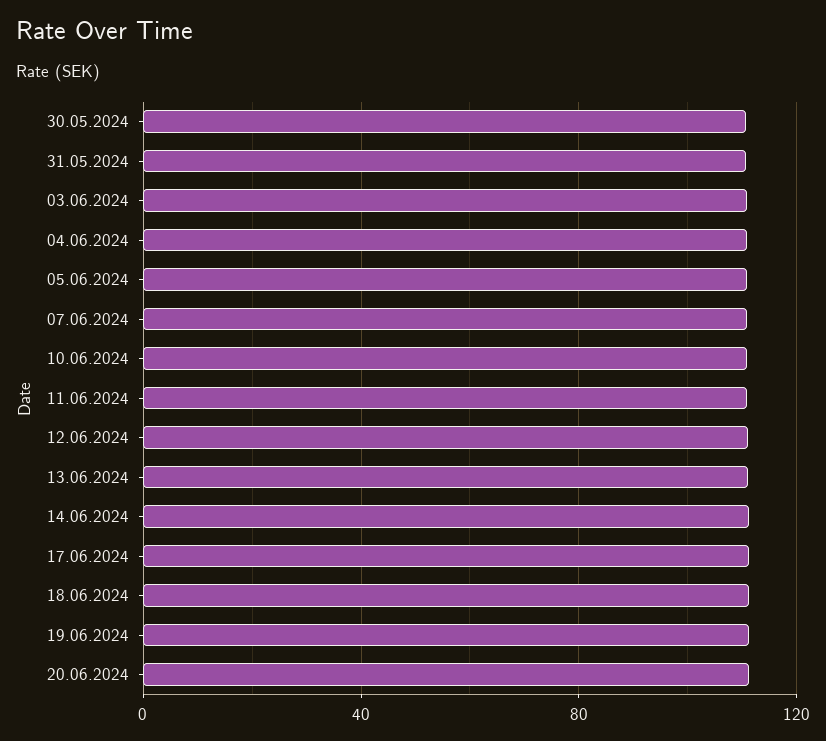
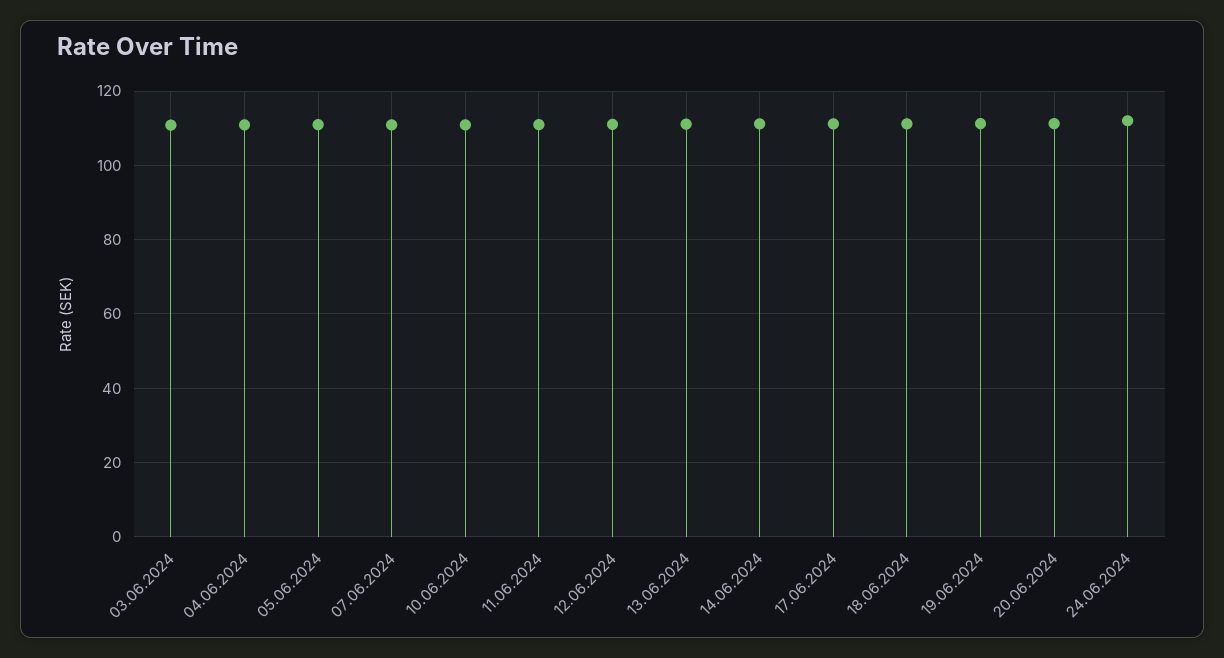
30.05.2024: 110 -> none
31.05.2024: 110 -> none
24.06.2024: none -> 112

